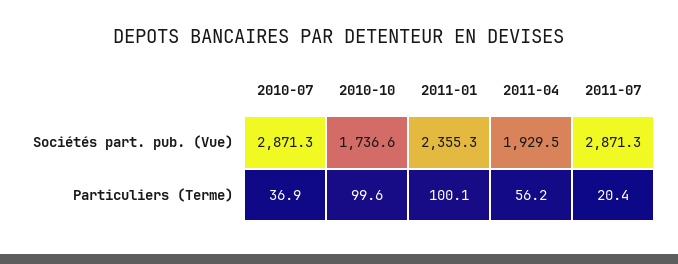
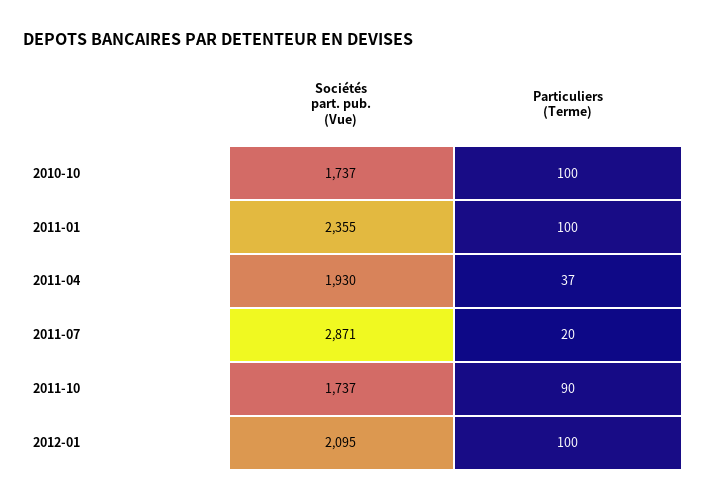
2010-07, Sociétés part. pub. (Vue): 2871.3 -> none
2010-07, Particuliers (Terme): 36.9 -> none
2011-04, Particuliers (Terme): 56.2 -> 37
2011-10, Sociétés part. pub. (Vue): none -> 1737
2011-10, Particuliers (Terme): none -> 90
2012-01, Sociétés part. pub. (Vue): none -> 2095
2012-01, Particuliers (Terme): none -> 100

